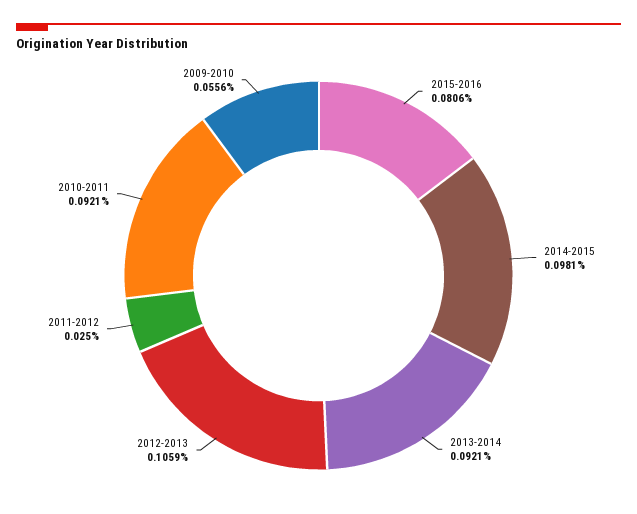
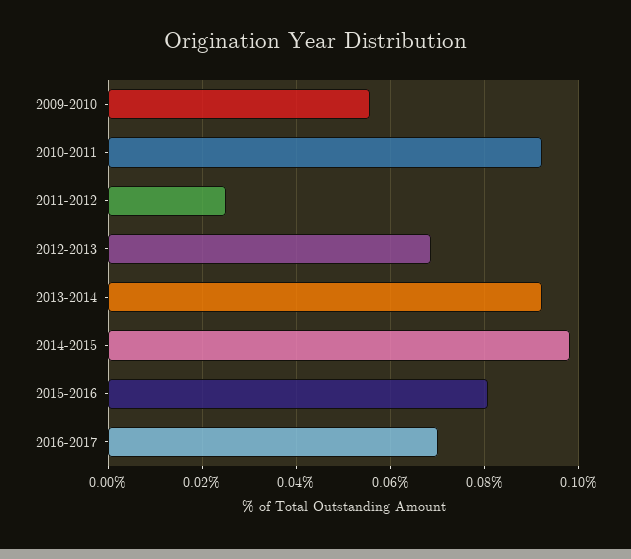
2012-2013: 0.1059 -> 0.068
2016-2017: none -> 0.07

